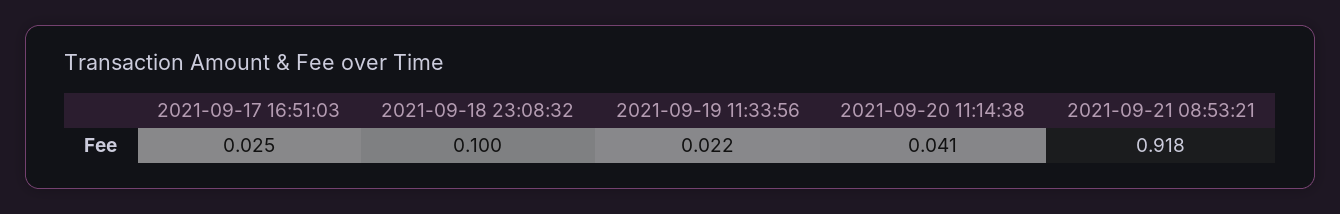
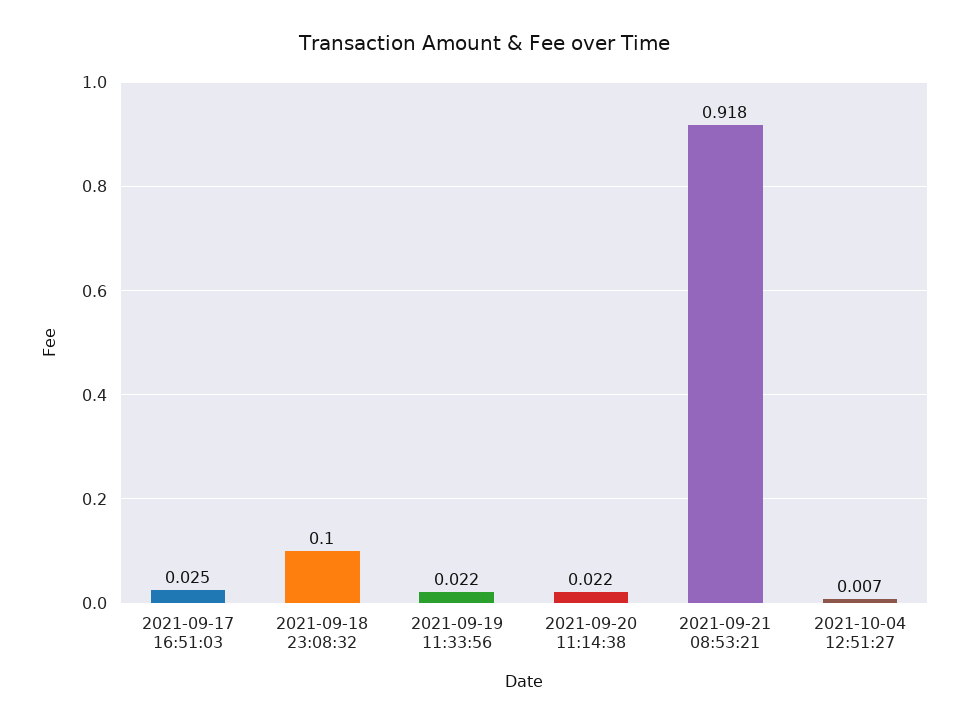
2021-09-20 11:14:38: 0.041 -> 0.022
2021-10-04 12:51:27: none -> 0.007

